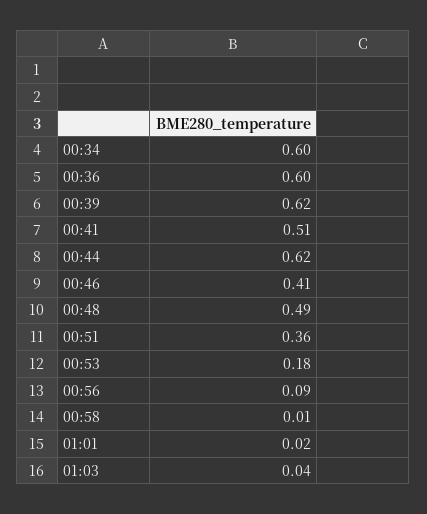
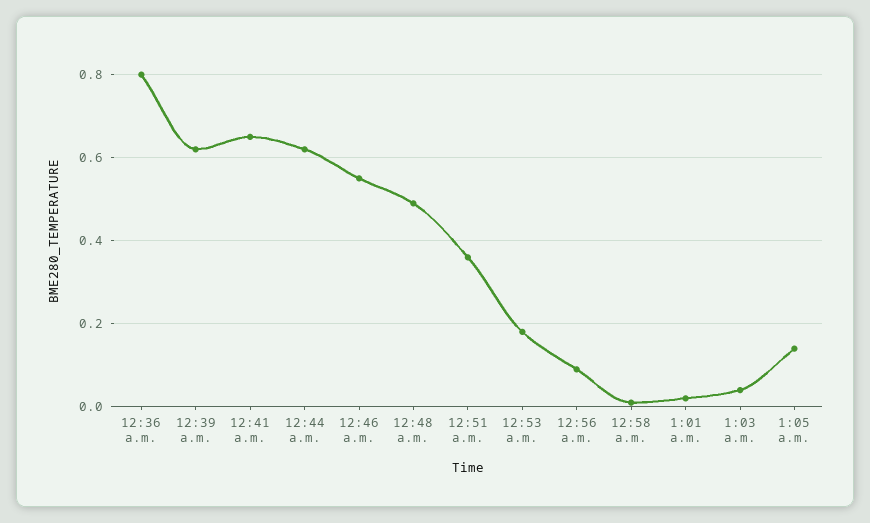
00:34: 0.6 -> none
00:36: 0.6 -> 0.8
00:41: 0.51 -> 0.65
00:46: 0.41 -> 0.55
1:05 a.m.: none -> 0.15

